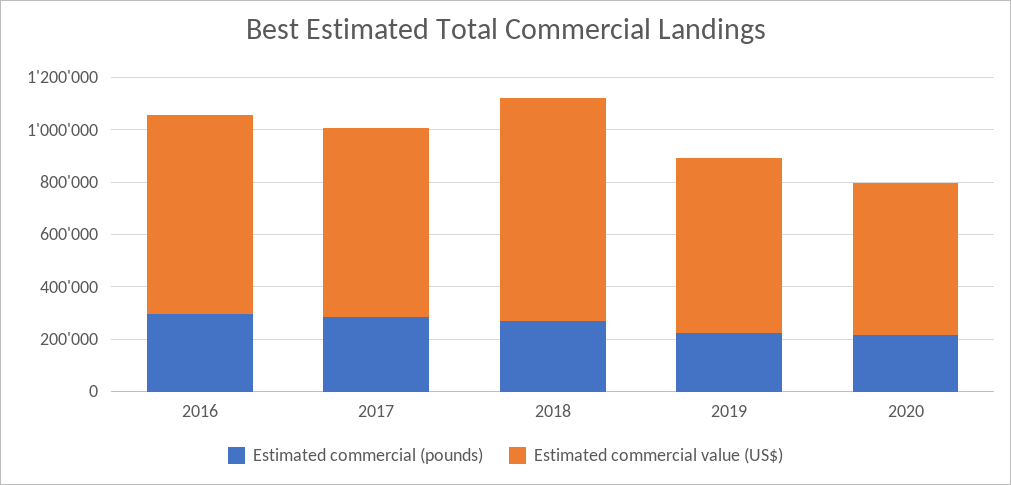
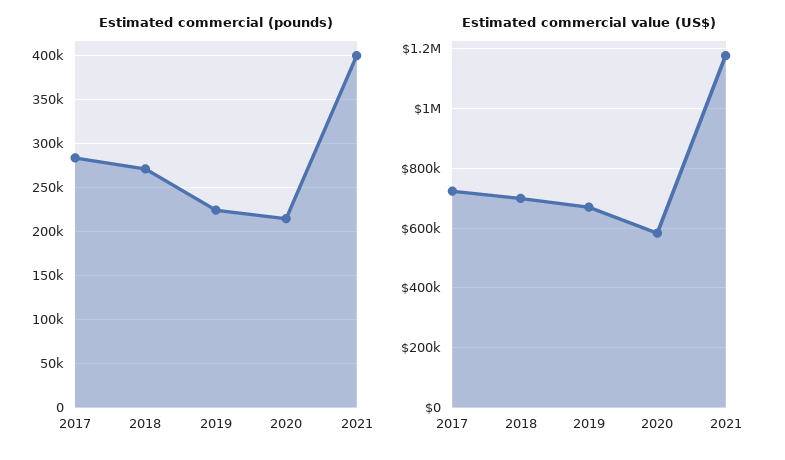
Estimated commercial (pounds), 2016: 300000 -> none
Estimated commercial value (US$), 2016: 750000 -> none
Estimated commercial value (US$), 2018: 850000 -> 700000
Estimated commercial (pounds), 2021: none -> 400000
Estimated commercial value (US$), 2021: none -> 1175000

